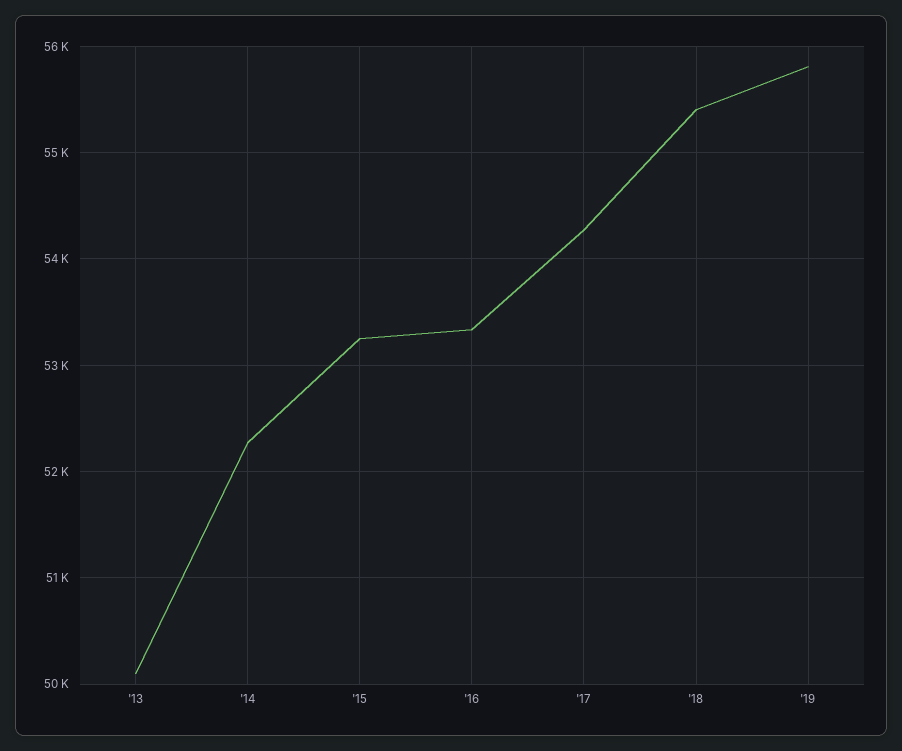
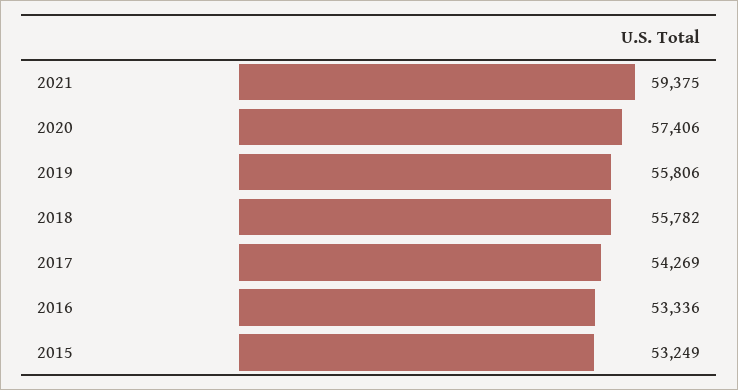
'13: 50100 -> none
'14: 52300 -> none
'18: 55400 -> 55782
2021: none -> 59375
2020: none -> 57406

